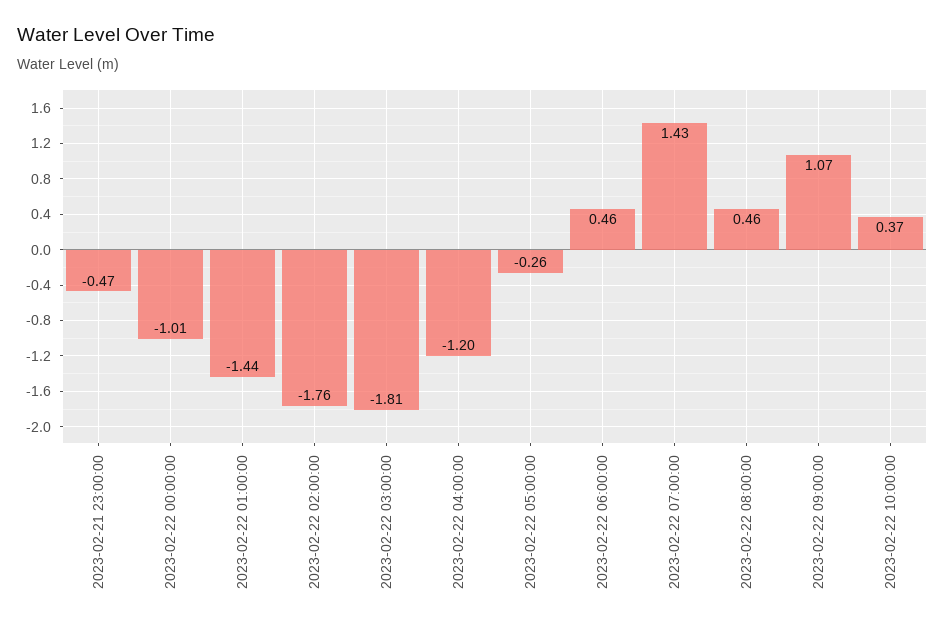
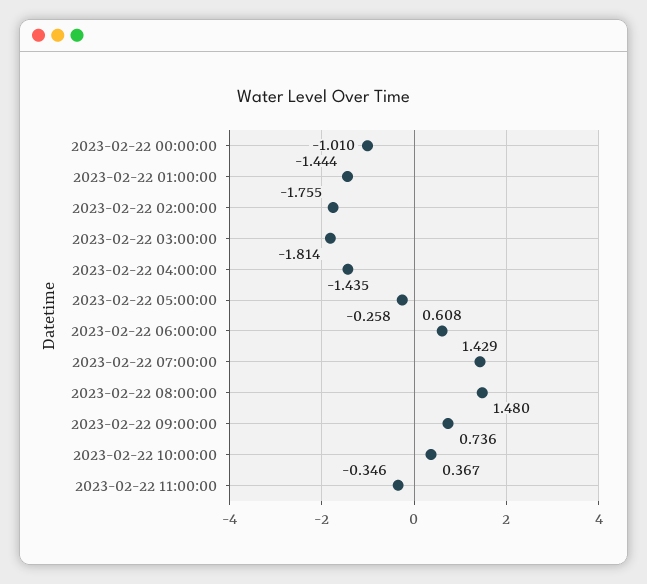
2023-02-21 23:00:00: -0.47 -> none
2023-02-22 04:00:00: -1.2 -> -1.435
2023-02-22 06:00:00: 0.46 -> 0.608
2023-02-22 08:00:00: 0.46 -> 1.48
2023-02-22 09:00:00: 1.07 -> 0.736
2023-02-22 11:00:00: none -> -0.346

